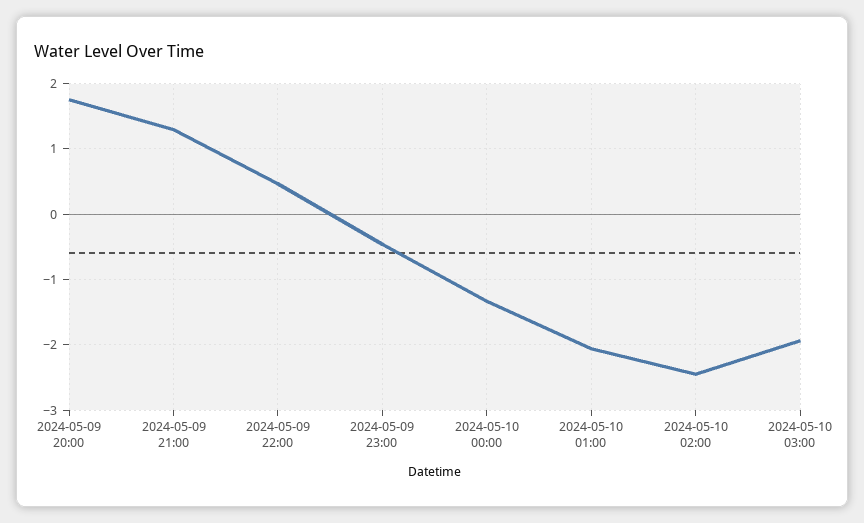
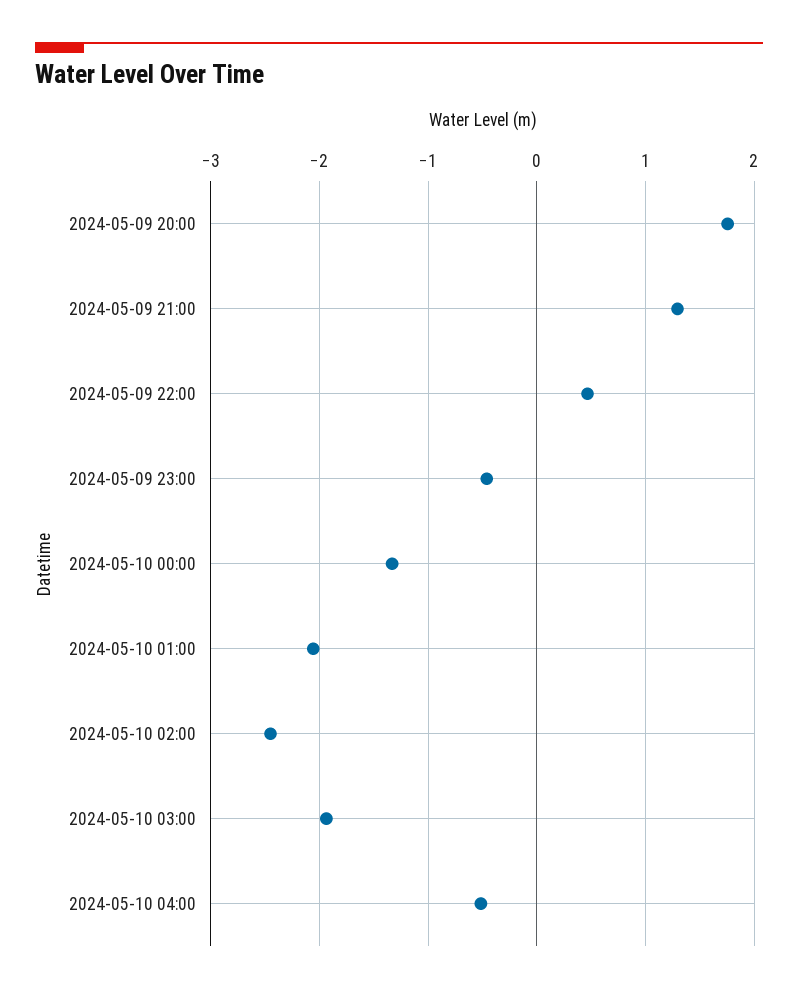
2024-05-10 04:00: none -> -0.5

